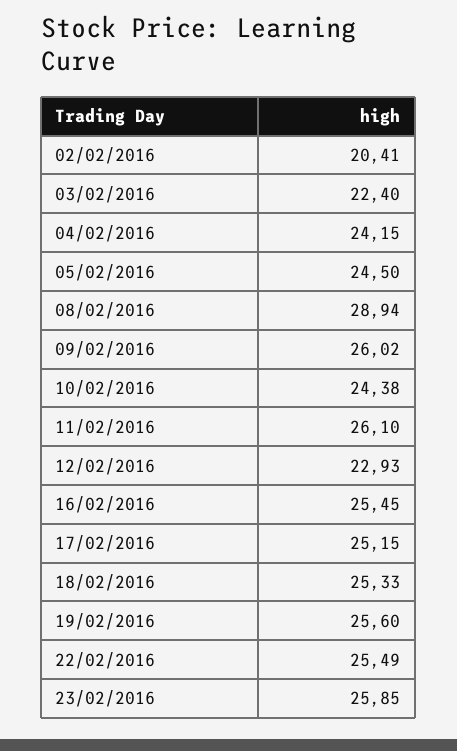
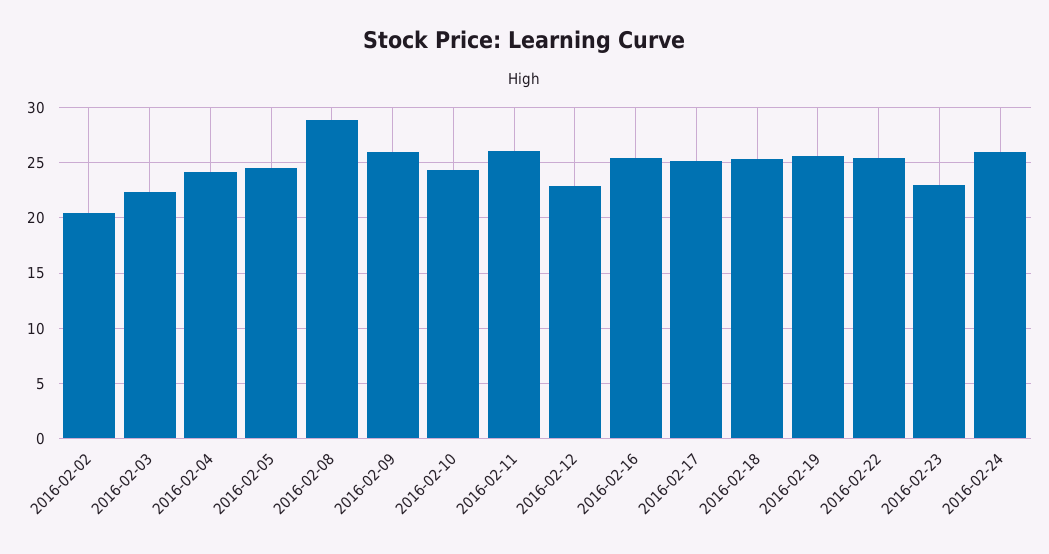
23/02/2016: 25.85 -> 23
2016-02-24: none -> 26

